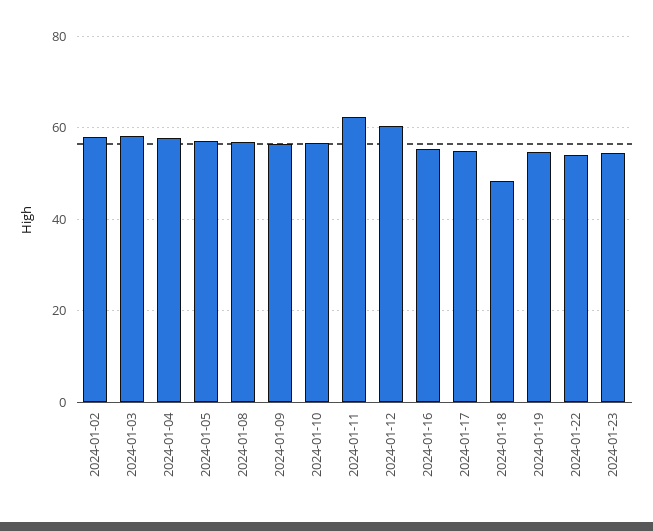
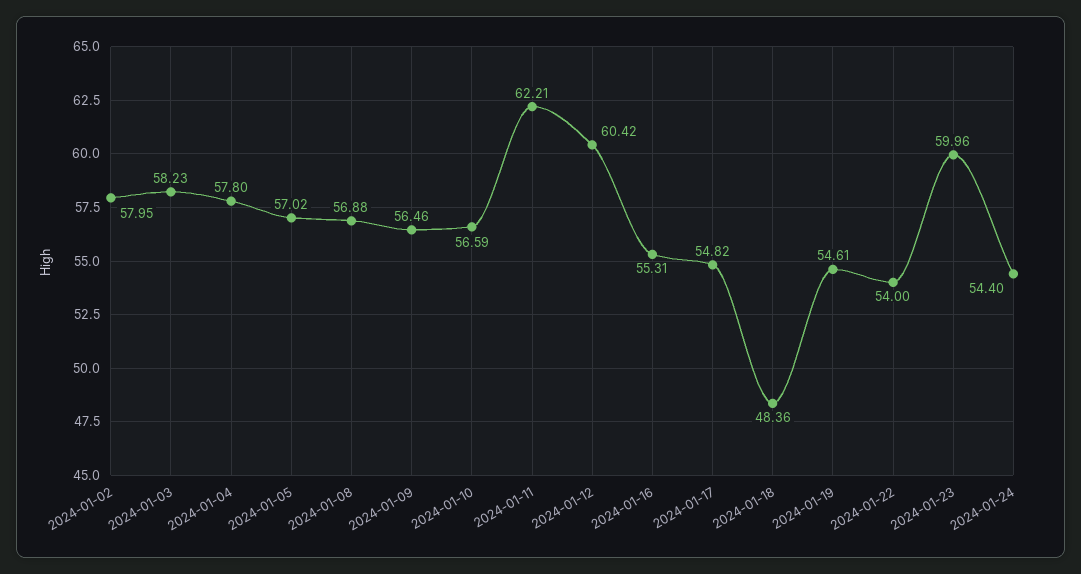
2024-01-23: 54 -> 59.96
2024-01-24: none -> 54.4

